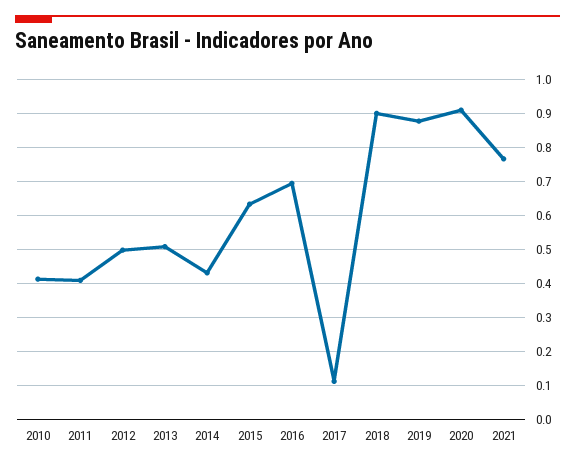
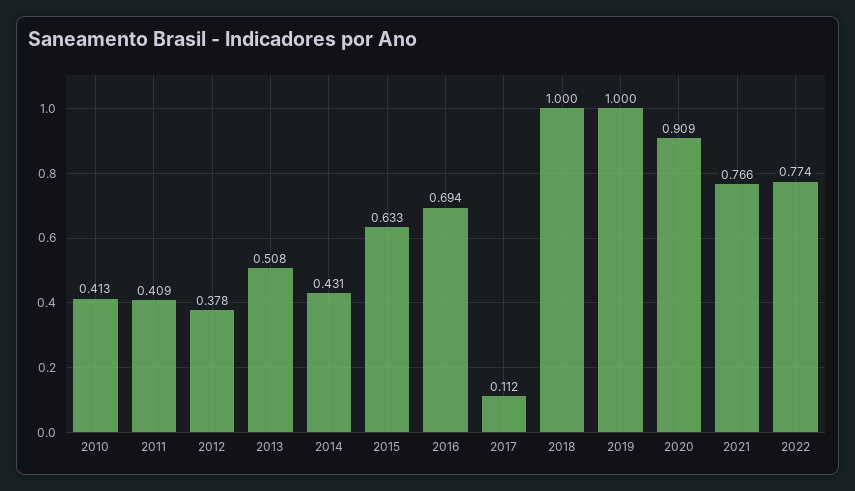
2012: 0.5 -> 0.378
2018: 0.9 -> 1
2019: 0.88 -> 1
2022: none -> 0.774

